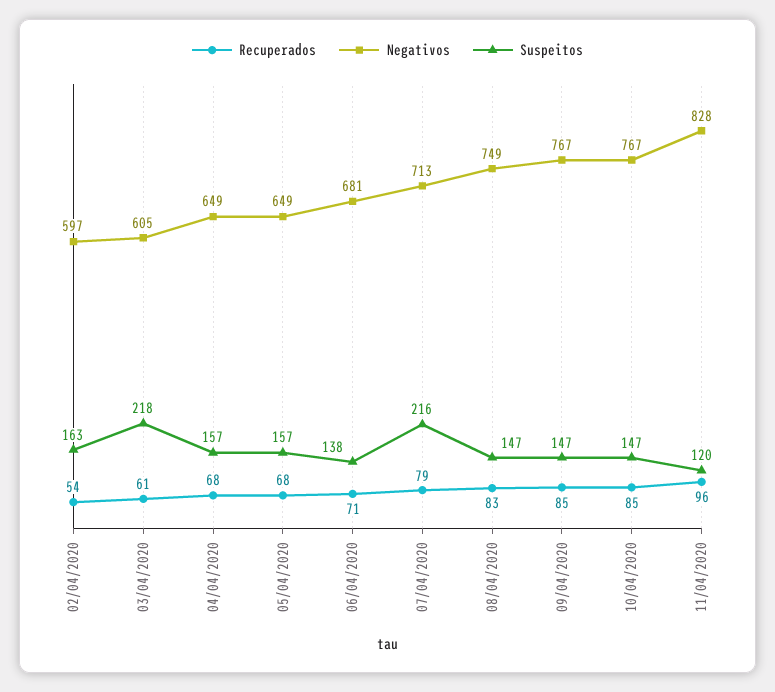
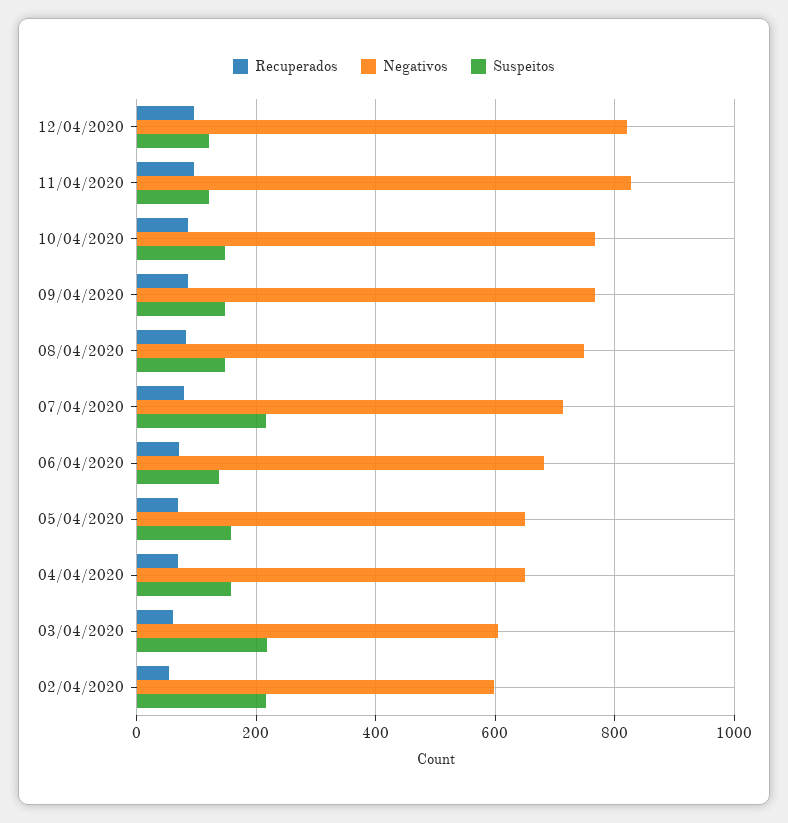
Suspeitos, 02/04/2020: 163 -> 220
Recuperados, 12/04/2020: none -> 100
Negativos, 12/04/2020: none -> 820
Suspeitos, 12/04/2020: none -> 120

